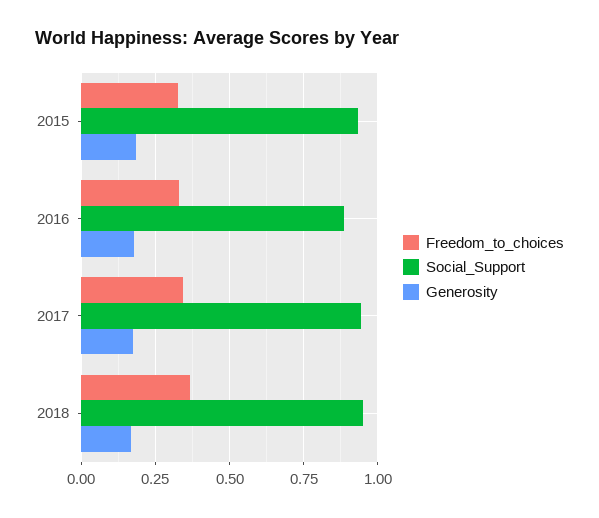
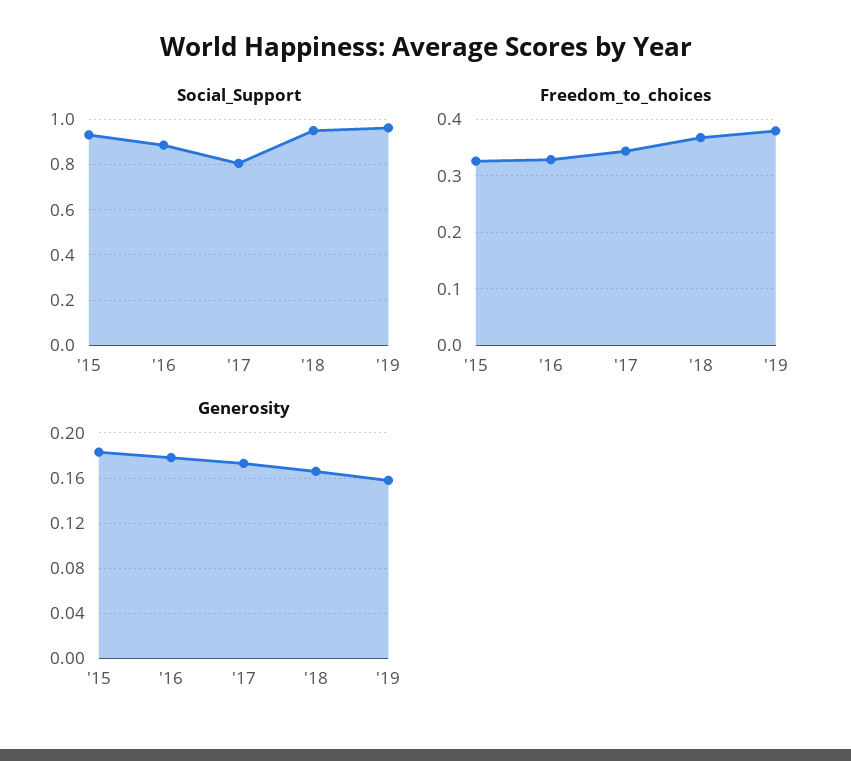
Social_Support, 2017: 0.95 -> 0.8
Social_Support, '19: none -> 0.95
Freedom_to_choices, '19: none -> 0.38
Generosity, '19: none -> 0.16

